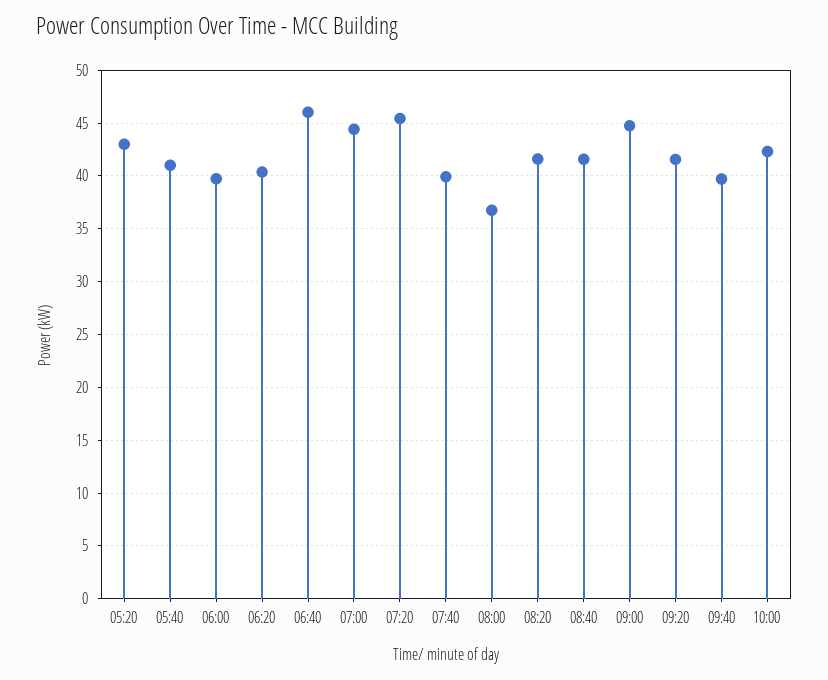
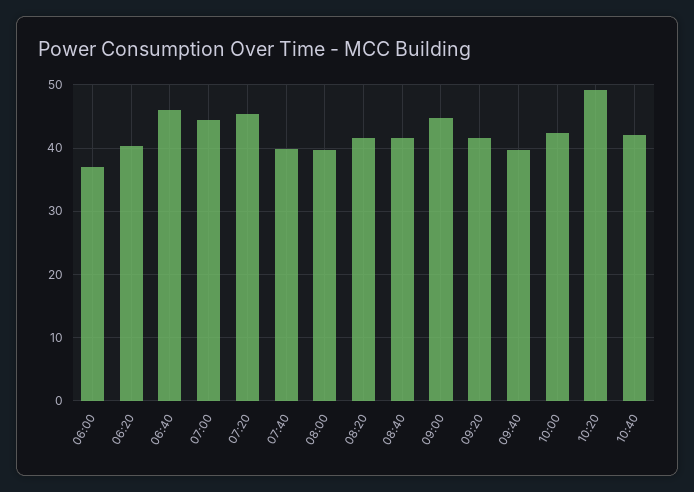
05:20: 43 -> none
05:40: 41 -> none
06:00: 40 -> 37
08:00: 37 -> 40
10:20: none -> 49
10:40: none -> 42

